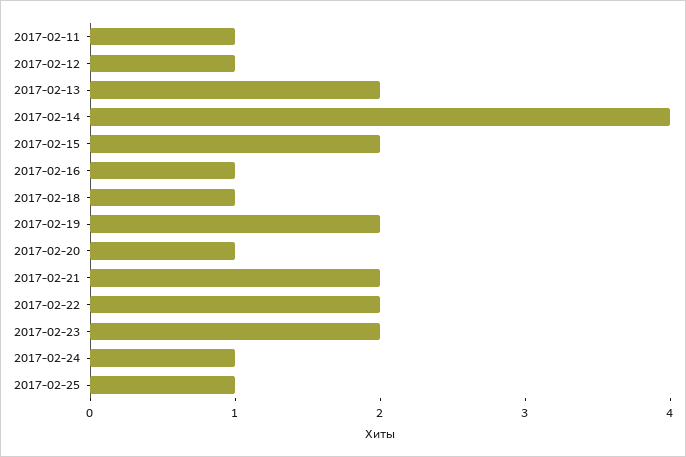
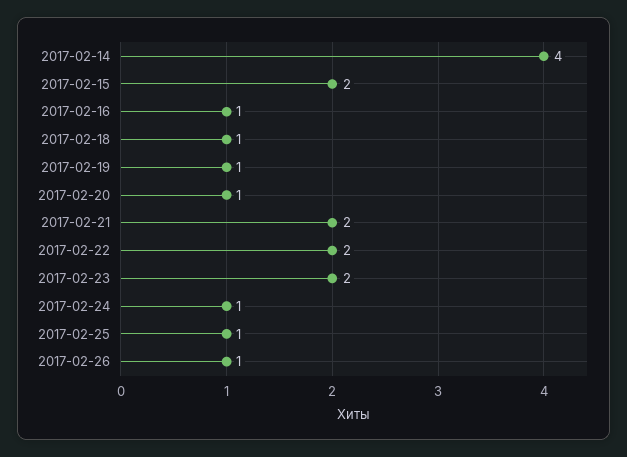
2017-02-11: 1 -> none
2017-02-12: 1 -> none
2017-02-13: 2 -> none
2017-02-19: 2 -> 1
2017-02-26: none -> 1

